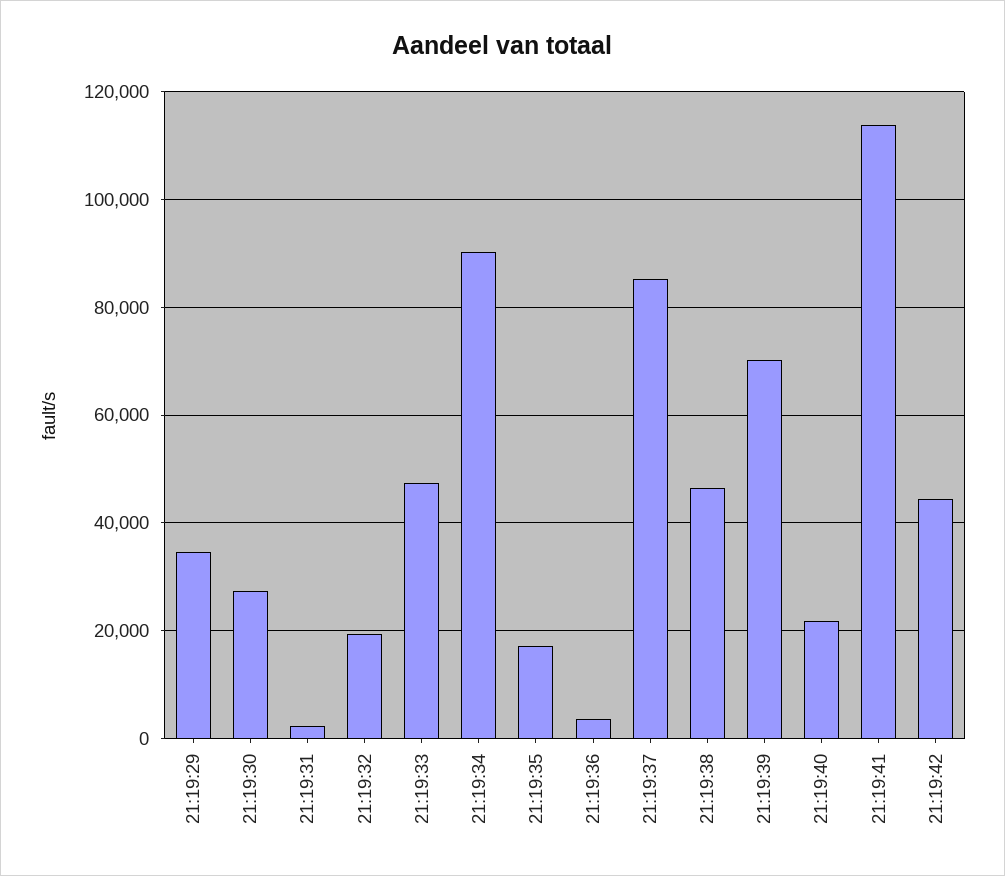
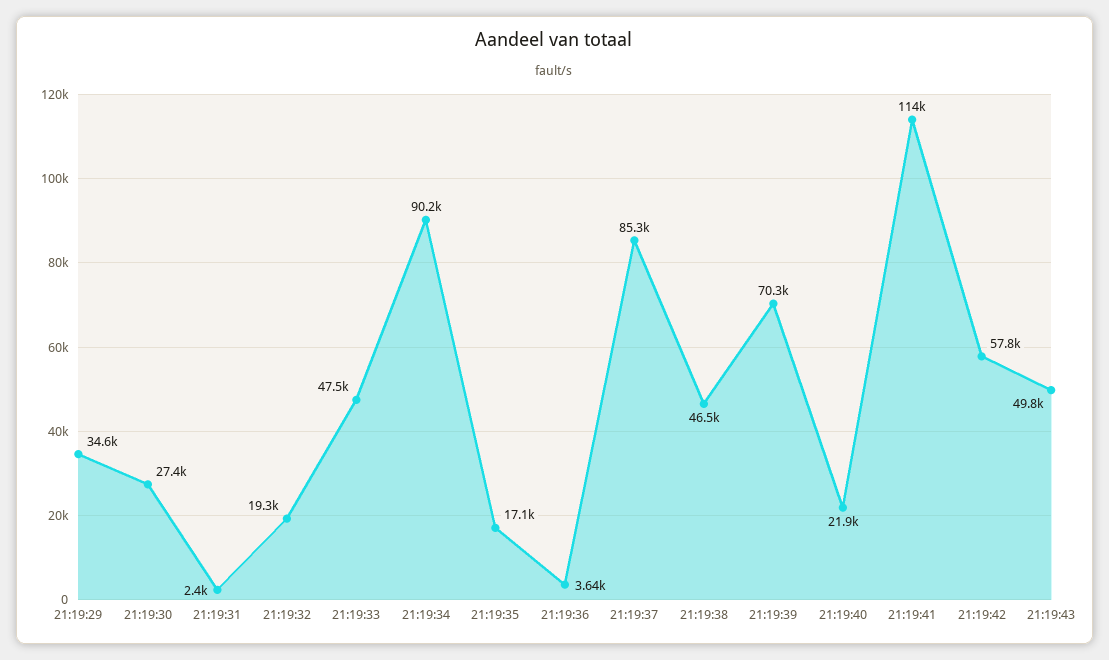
21:19:42: 44000 -> 57800
21:19:43: none -> 49800

